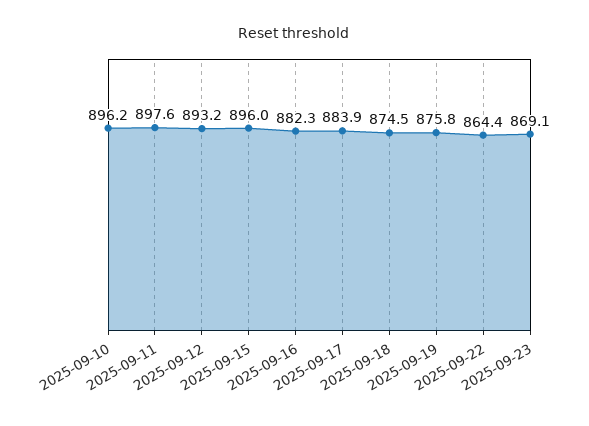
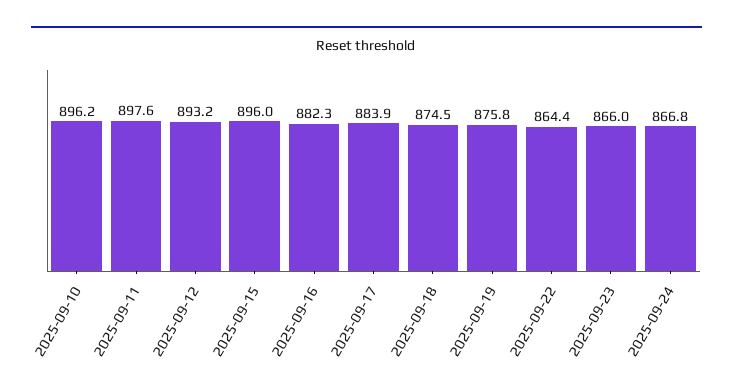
2025-09-23: 869.1 -> 866
2025-09-24: none -> 866.8

